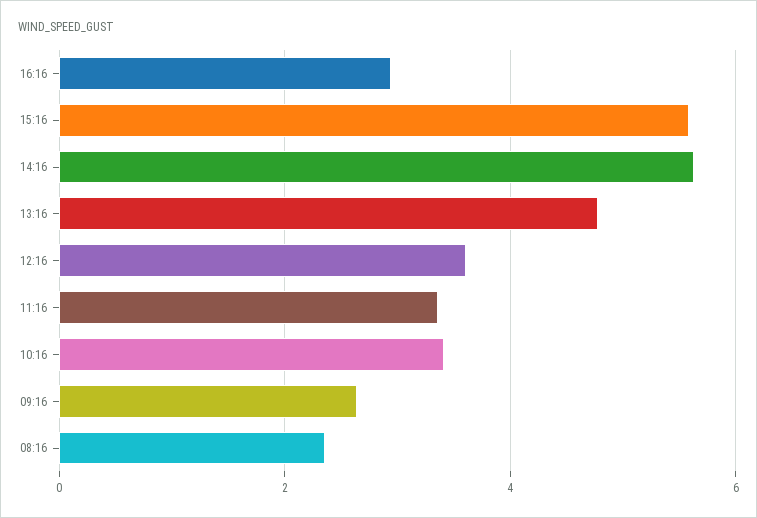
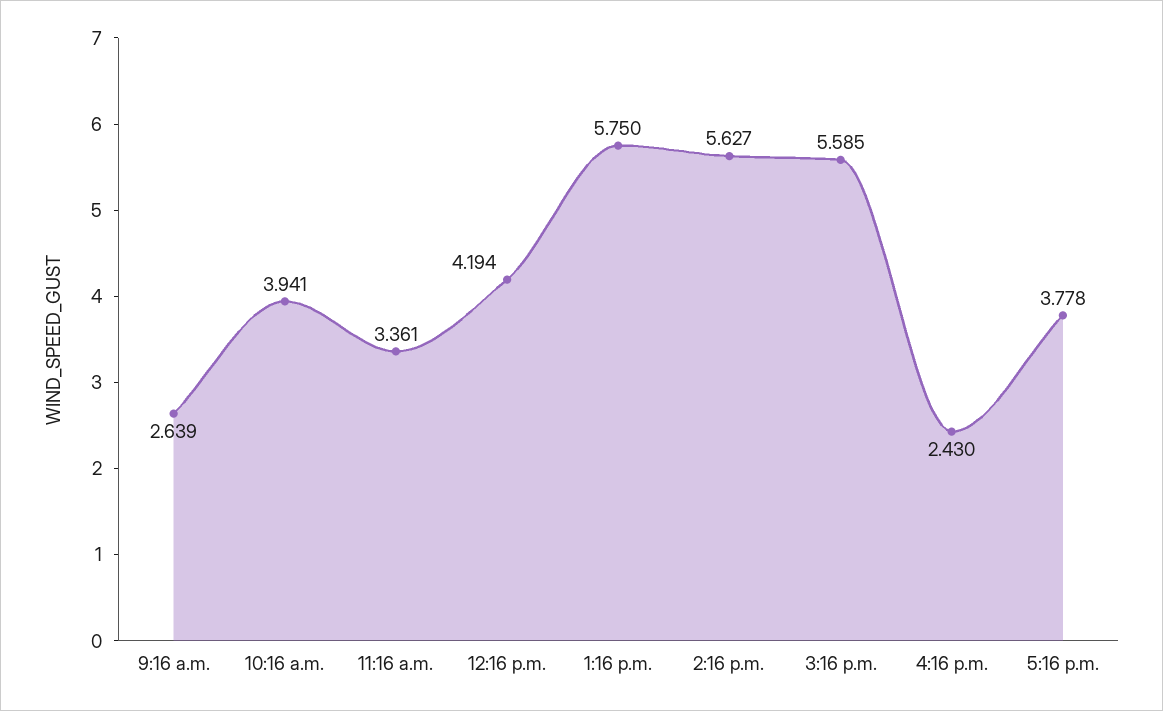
16:16: 3 -> 2.43
13:16: 4.8 -> 5.75
12:16: 3.6 -> 4.194
10:16: 3.4 -> 3.941
08:16: 2.4 -> none
5:16 p.m.: none -> 3.778

